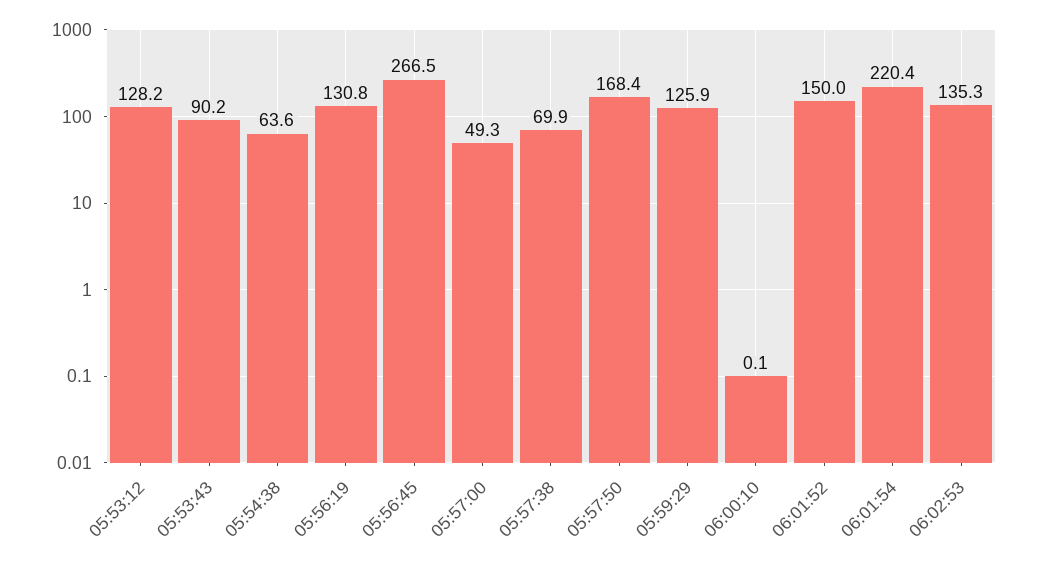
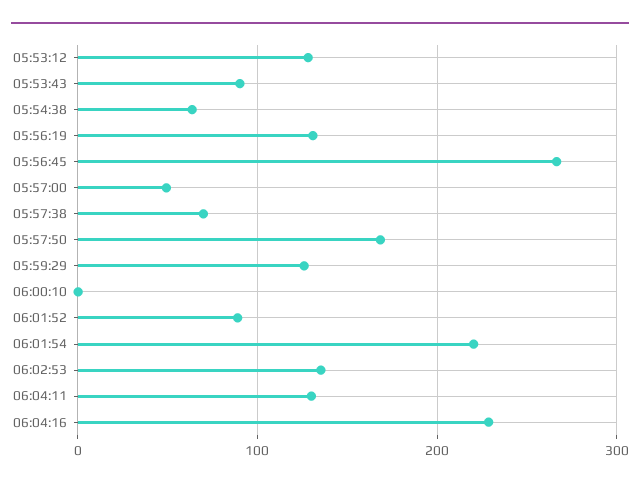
06:01:52: 150 -> 90
06:04:11: none -> 130
06:04:16: none -> 230

